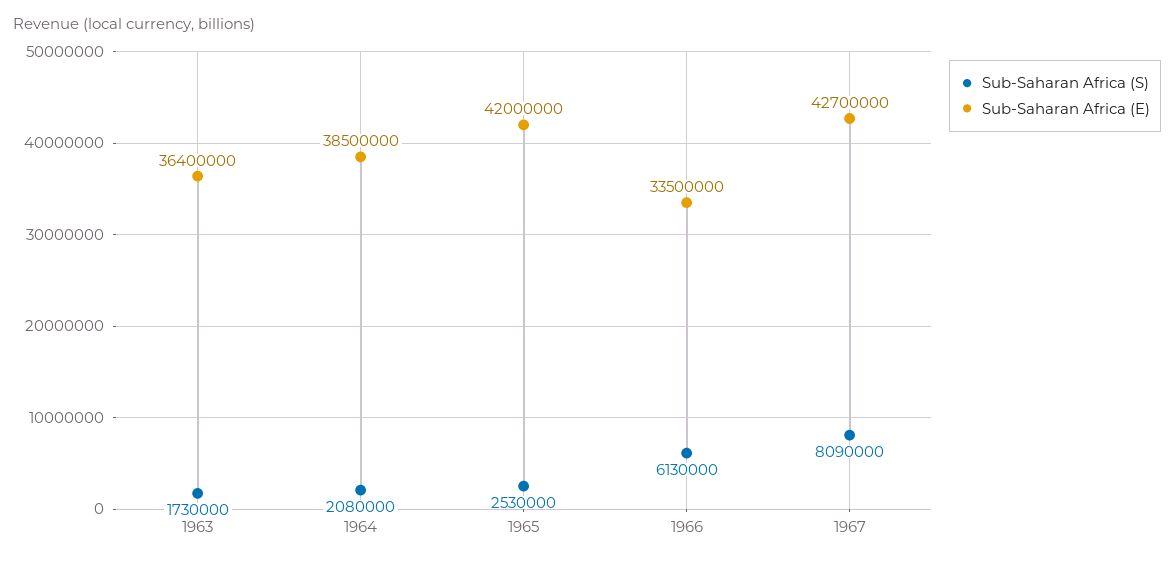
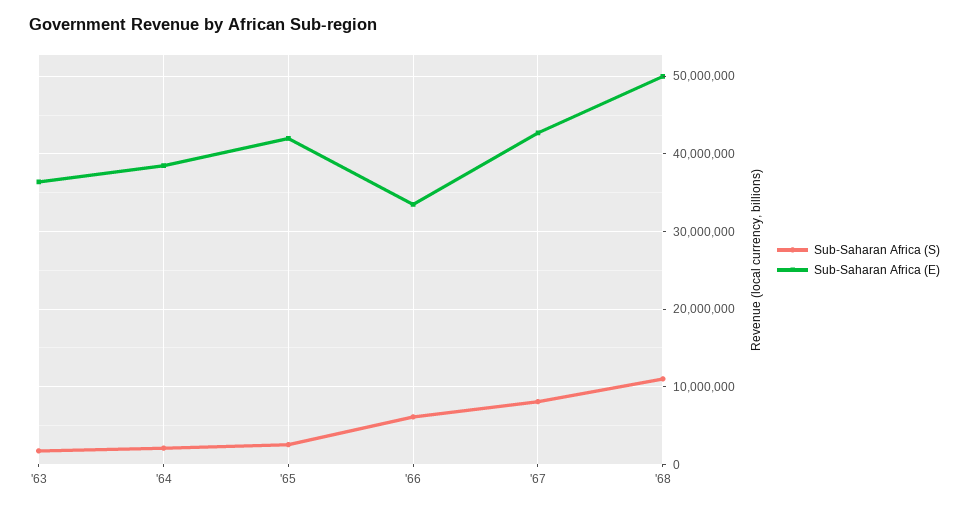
Sub-Saharan Africa (S), '68: none -> 11000000
Sub-Saharan Africa (E), '68: none -> 50000000

